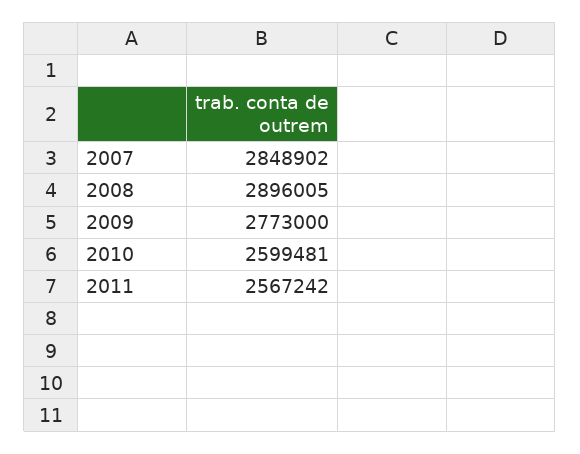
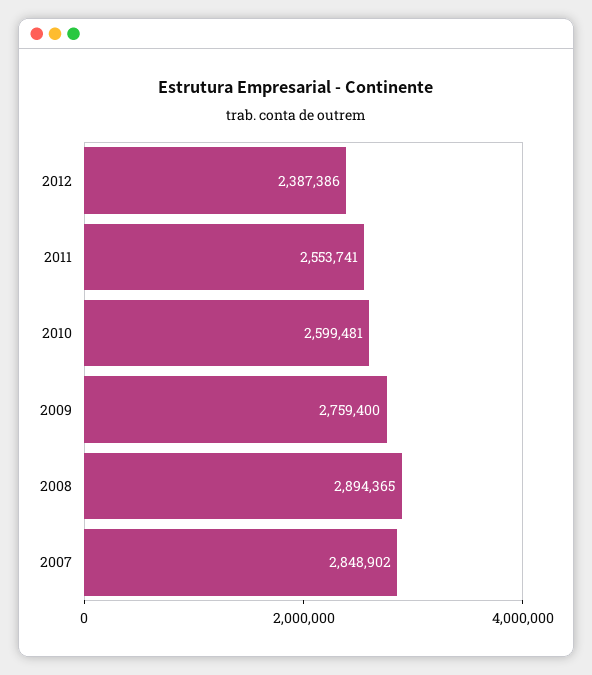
2008: 2896005 -> 2894365
2009: 2773000 -> 2759400
2011: 2567242 -> 2553741
2012: none -> 2387386

